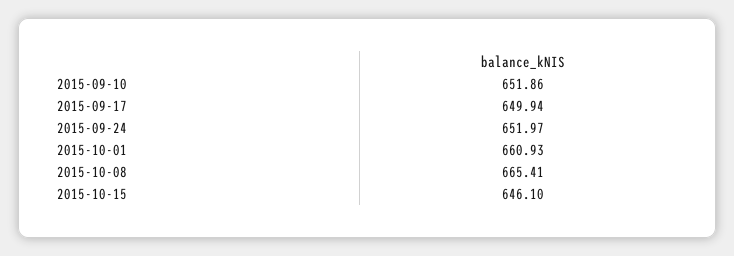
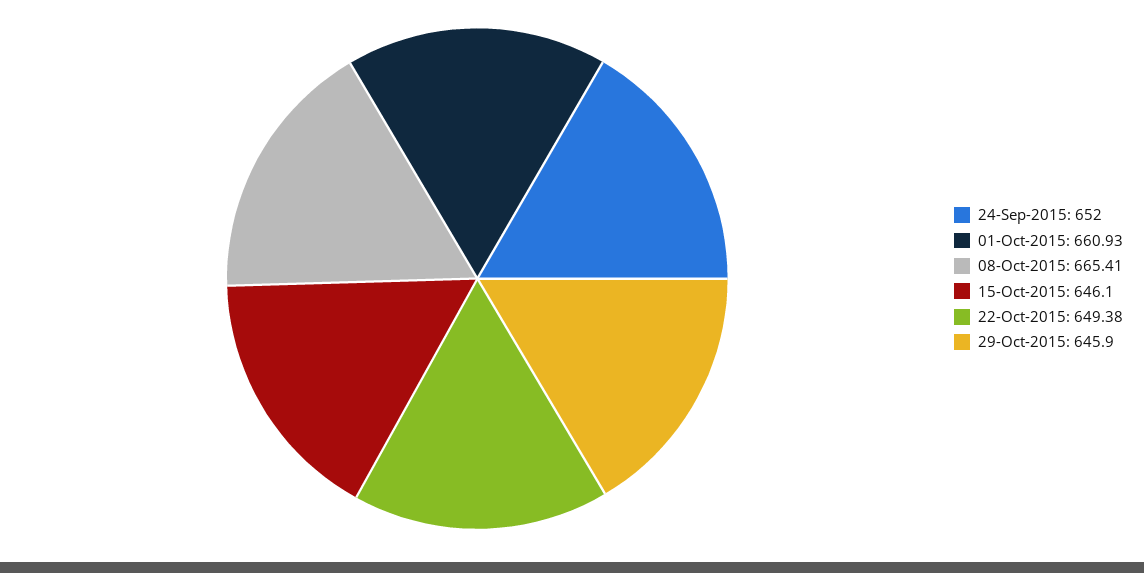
2015-09-10: 651.86 -> none
2015-09-17: 649.94 -> none
2015-09-24: 651.97 -> 652
22-Oct-2015: none -> 649.38
29-Oct-2015: none -> 645.9

